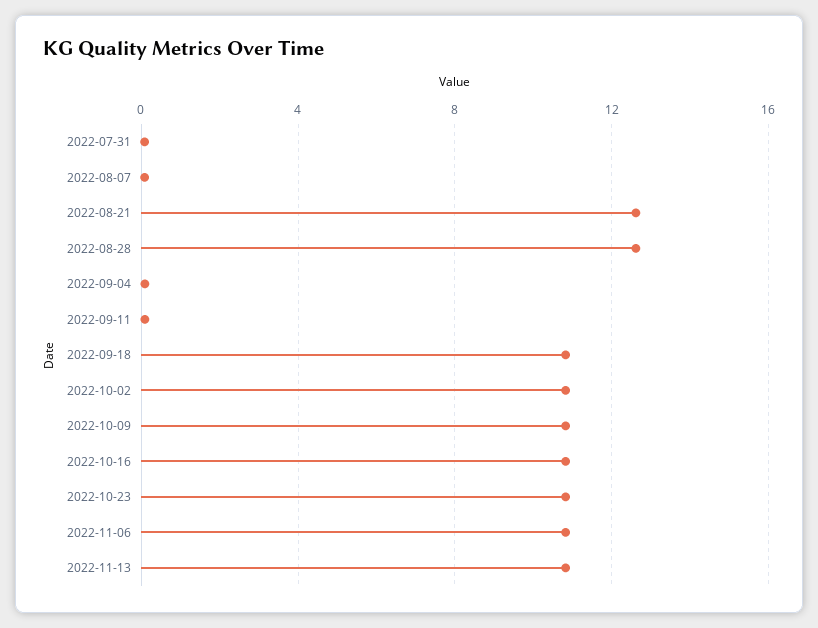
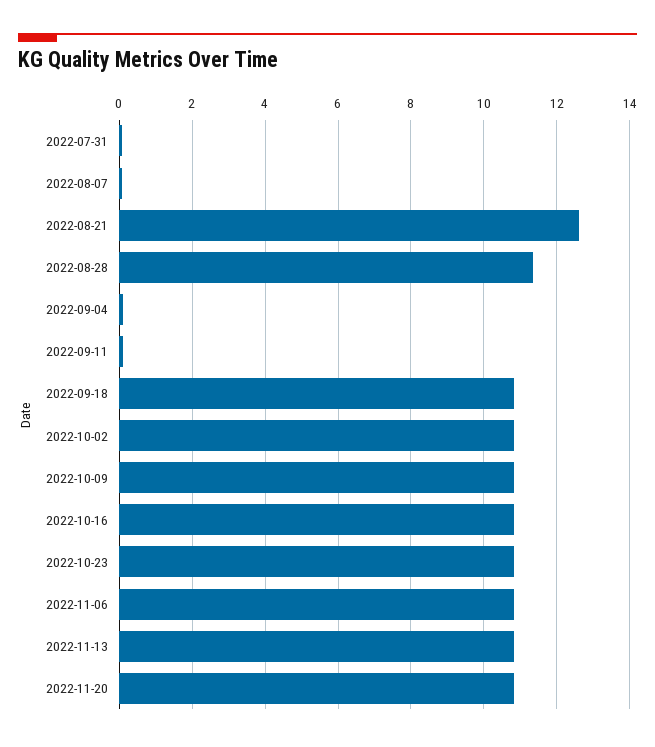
2022-08-28: 12.5 -> 11.4
2022-11-20: none -> 10.8

